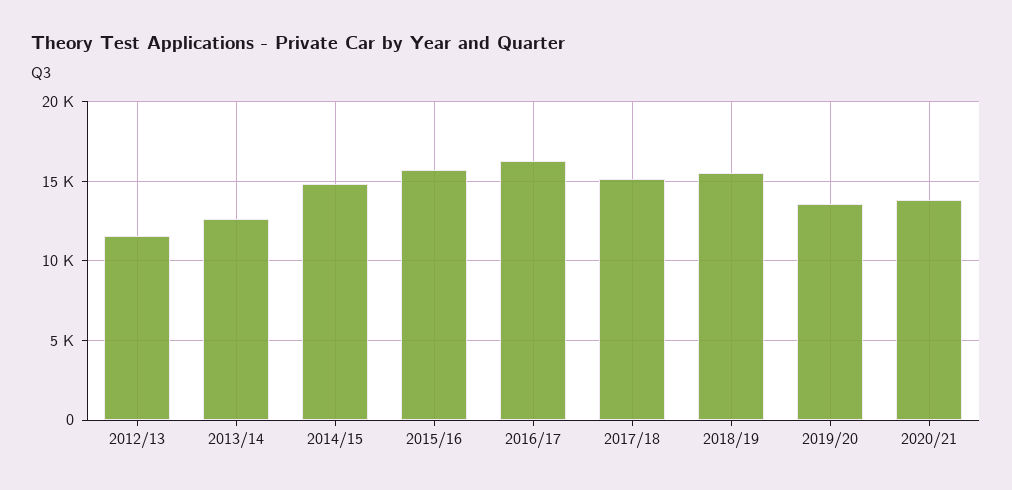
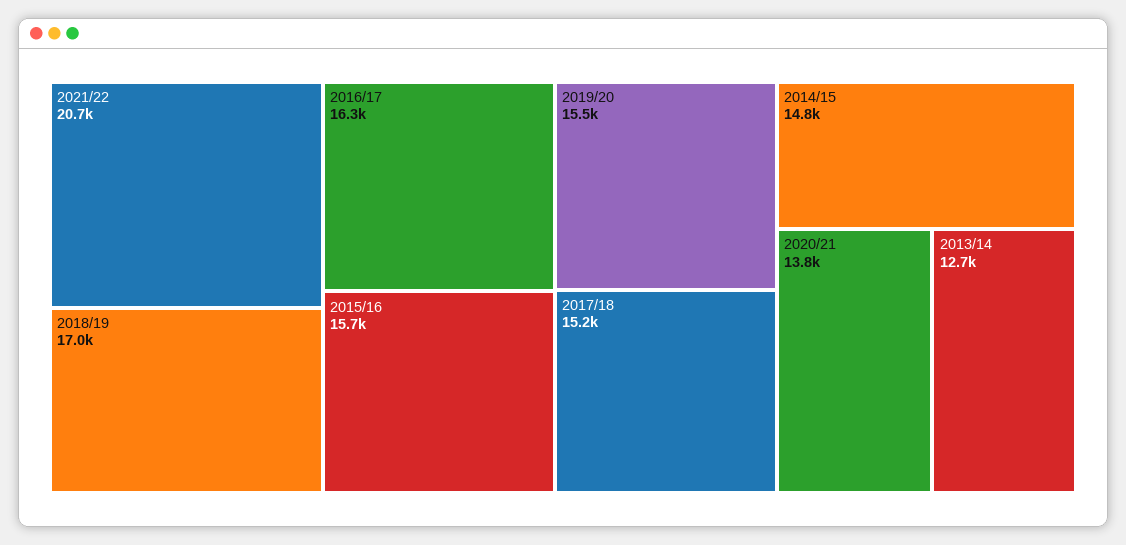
2012/13: 11500 -> none
2018/19: 15500 -> 17000
2019/20: 13500 -> 15500
2021/22: none -> 20700

